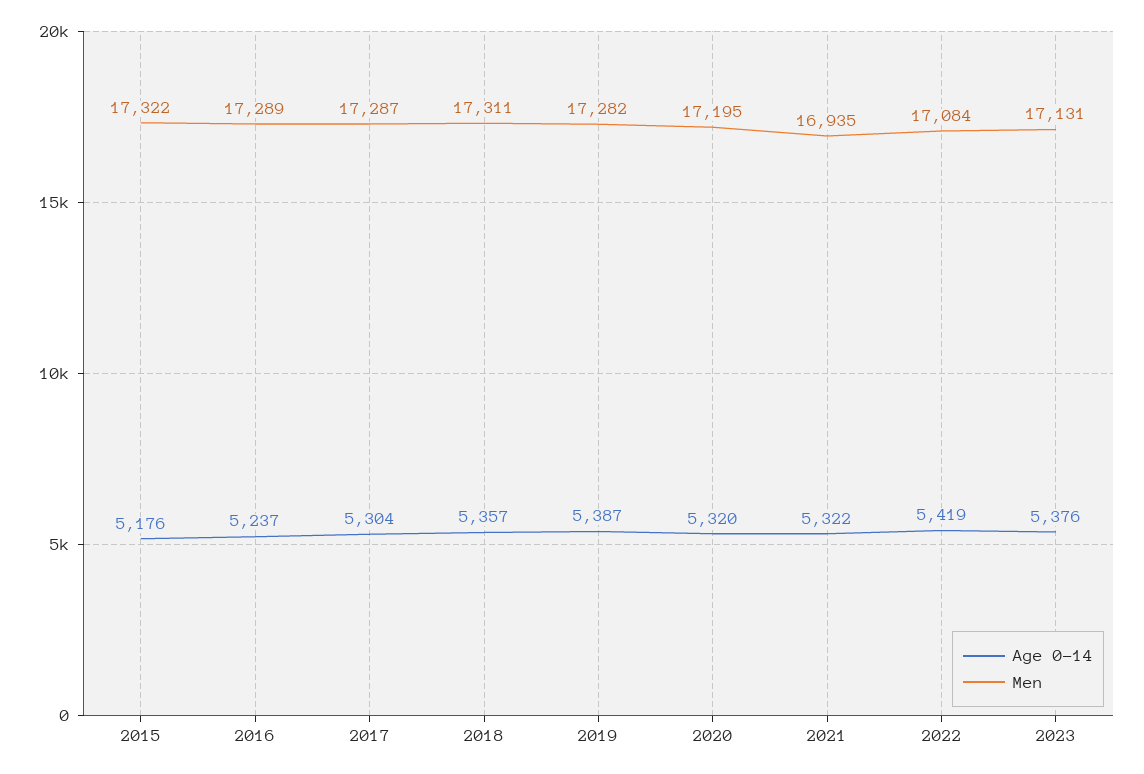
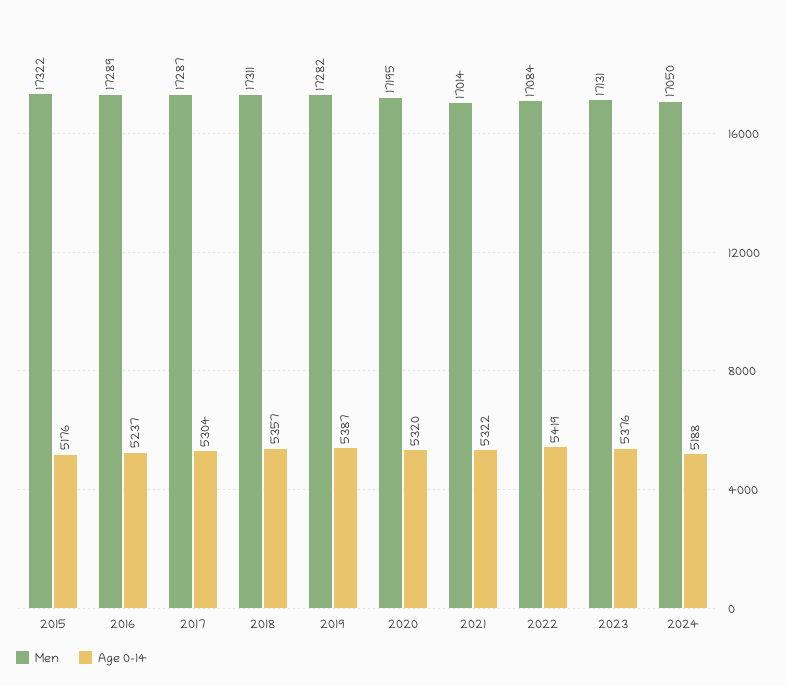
Men, 2021: 16935 -> 17014
Men, 2024: none -> 17050
Age 0-14, 2024: none -> 5188

